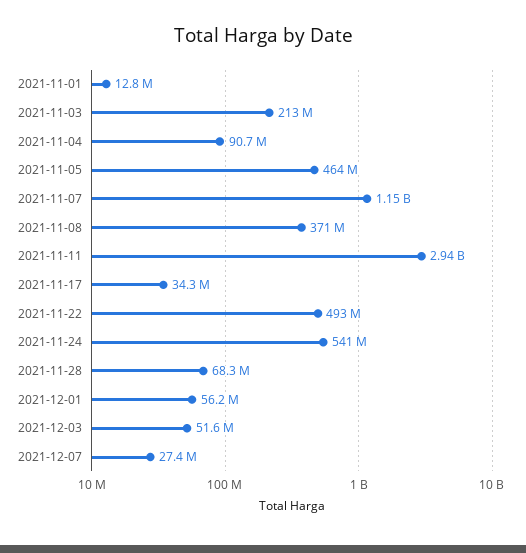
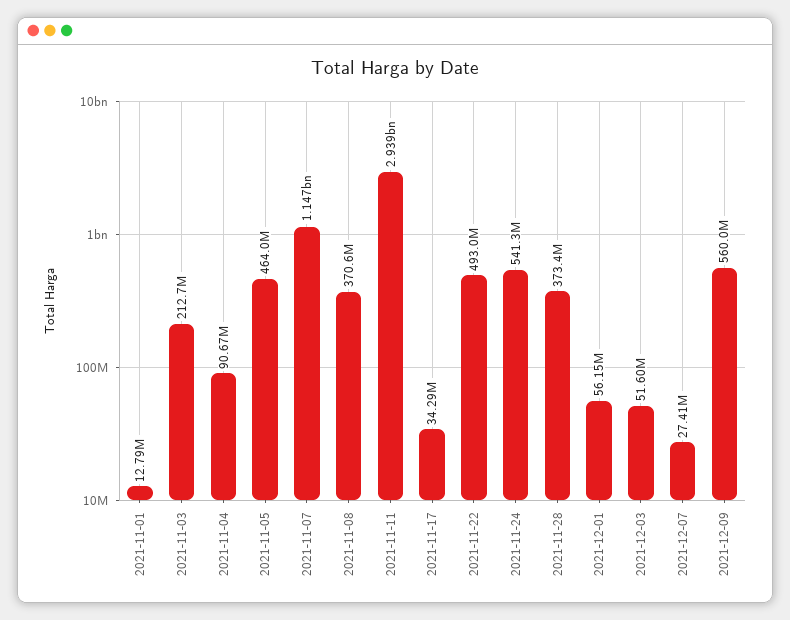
2021-11-28: 68300000 -> 373400000
2021-12-09: none -> 560000000

